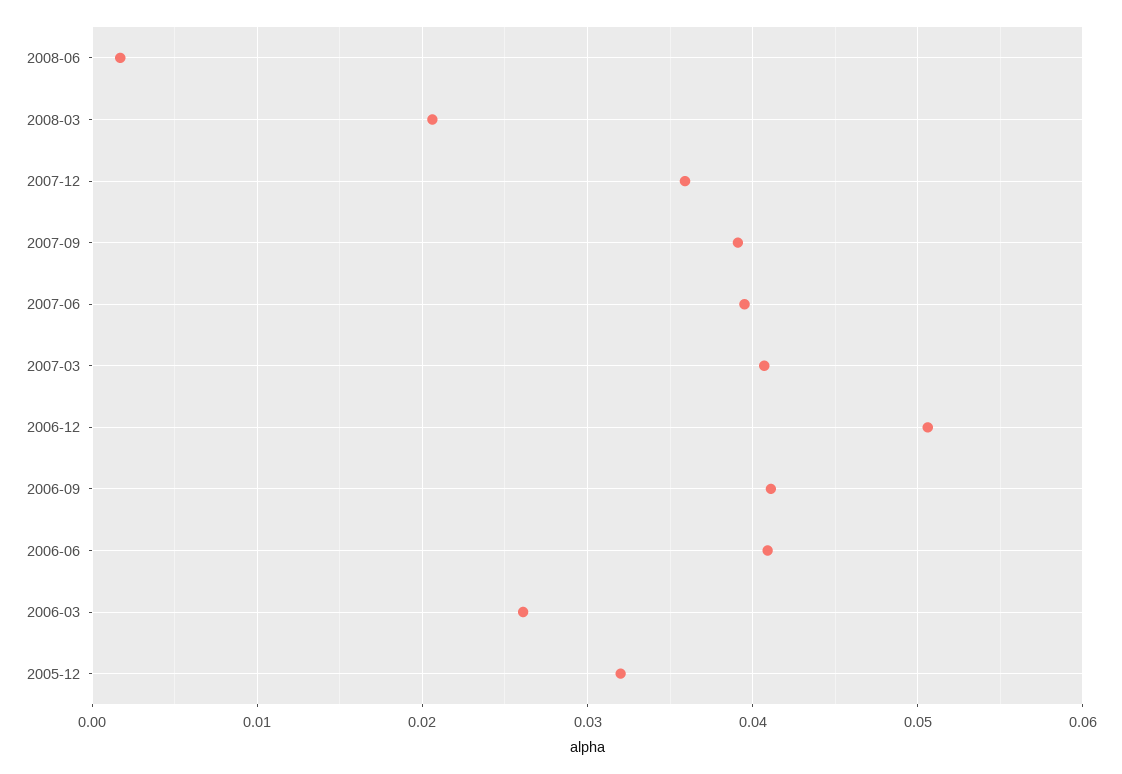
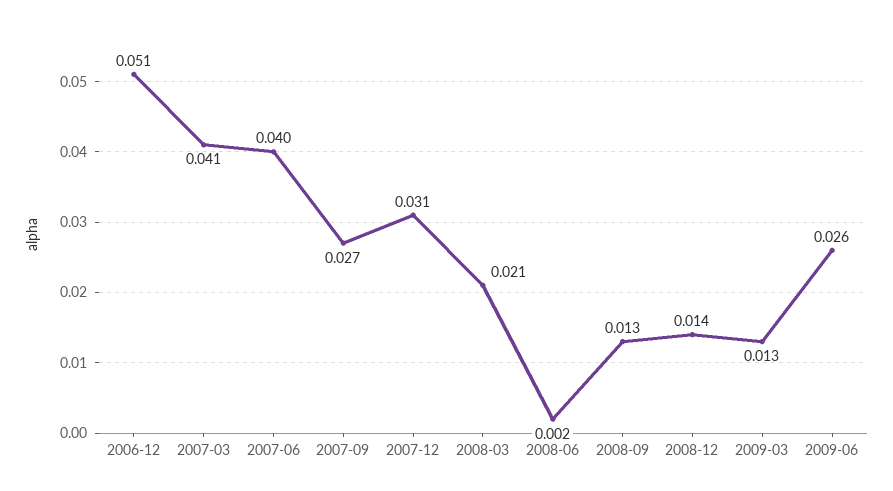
2007-12: 0.036 -> 0.031
2007-09: 0.039 -> 0.027
2006-09: 0.041 -> none
2006-06: 0.041 -> none
2006-03: 0.026 -> none
2005-12: 0.032 -> none
2008-09: none -> 0.013
2008-12: none -> 0.014
2009-03: none -> 0.013
2009-06: none -> 0.026

